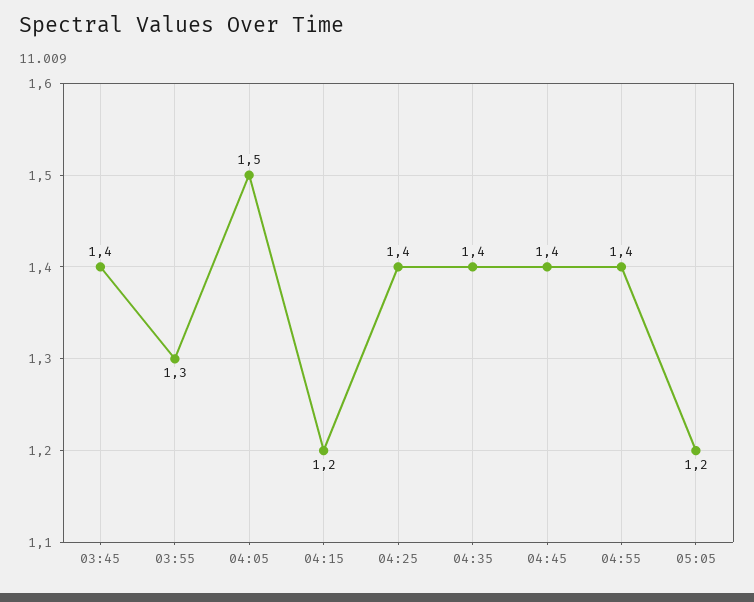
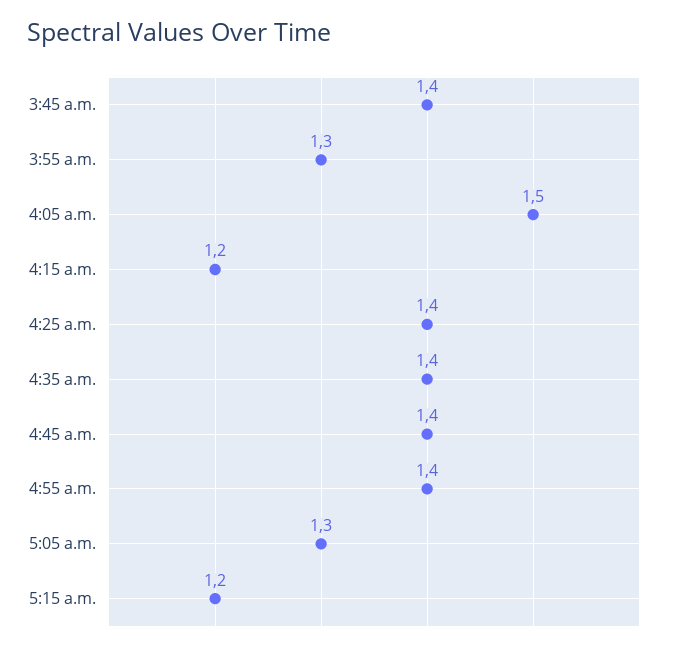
05:05: 1.2 -> 1.3
5:15 a.m.: none -> 1.2

